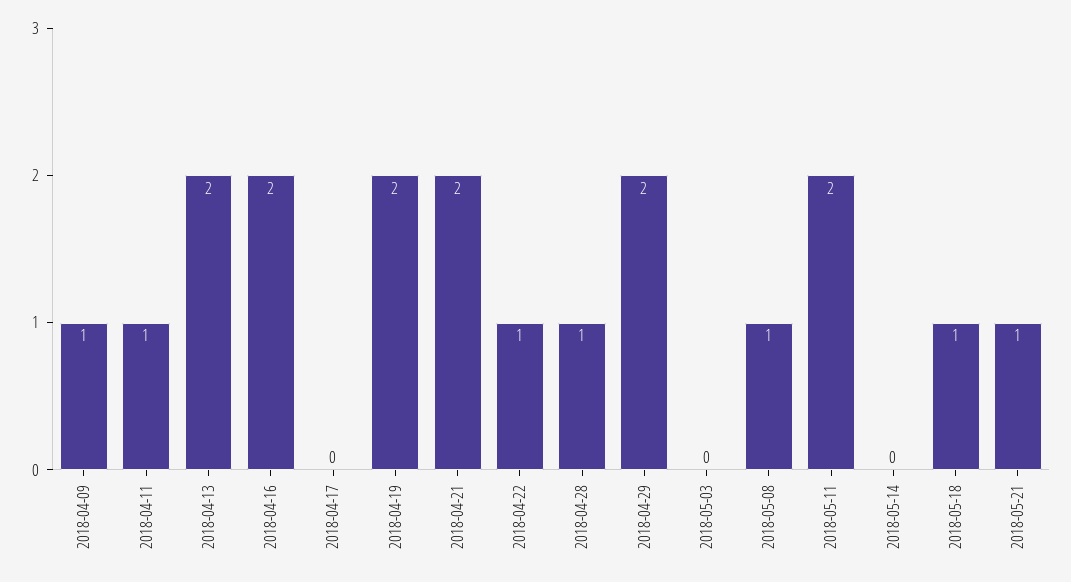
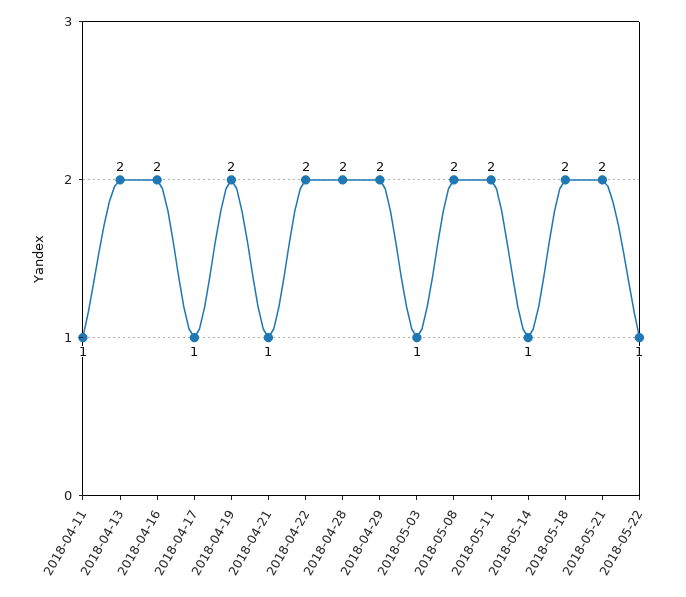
2018-04-09: 1 -> none
2018-04-17: 0 -> 1
2018-04-21: 2 -> 1
2018-04-22: 1 -> 2
2018-04-28: 1 -> 2
2018-05-03: 0 -> 1
2018-05-08: 1 -> 2
2018-05-14: 0 -> 1
2018-05-18: 1 -> 2
2018-05-21: 1 -> 2
2018-05-22: none -> 1

